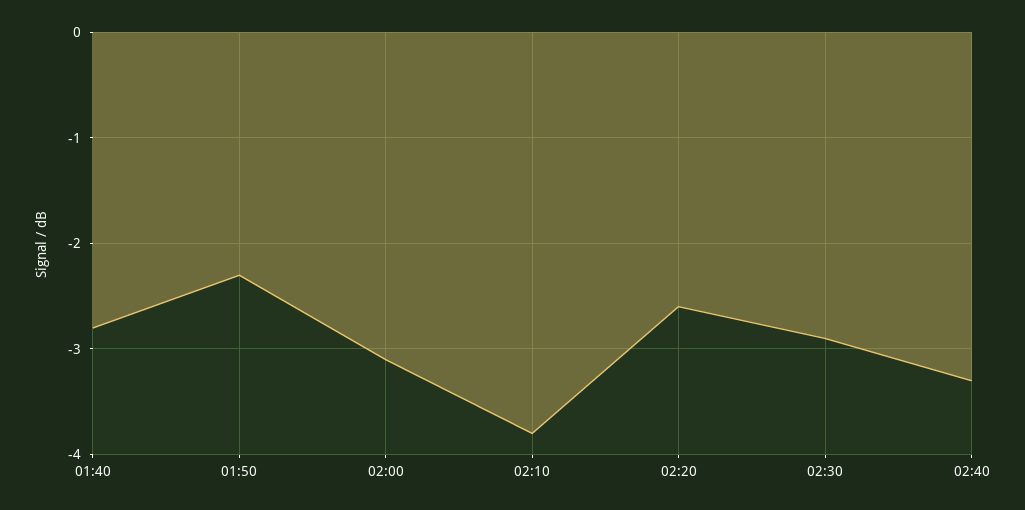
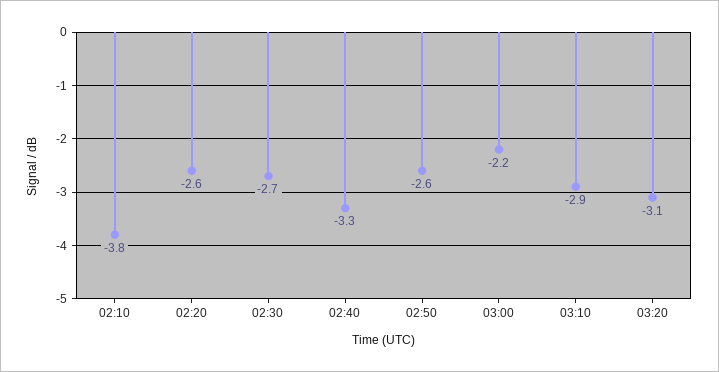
01:40: -2.8 -> none
01:50: -2.3 -> none
02:00: -3.1 -> none
02:30: -2.9 -> -2.7
02:50: none -> -2.6
03:00: none -> -2.2
03:10: none -> -2.9
03:20: none -> -3.1

